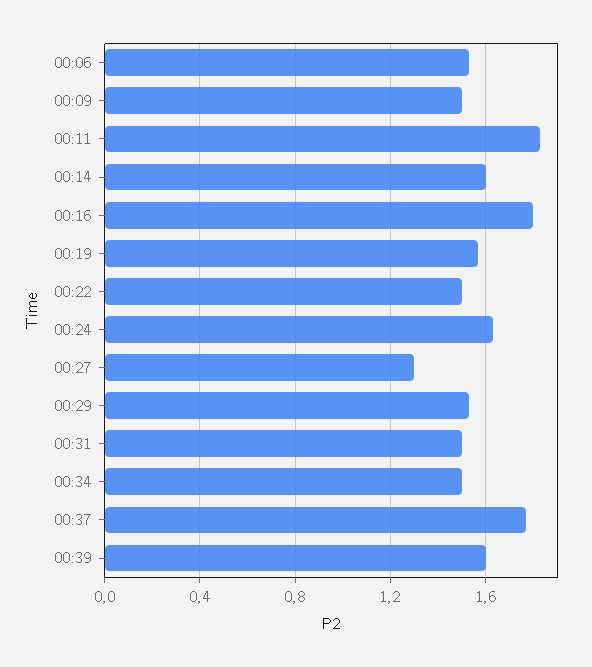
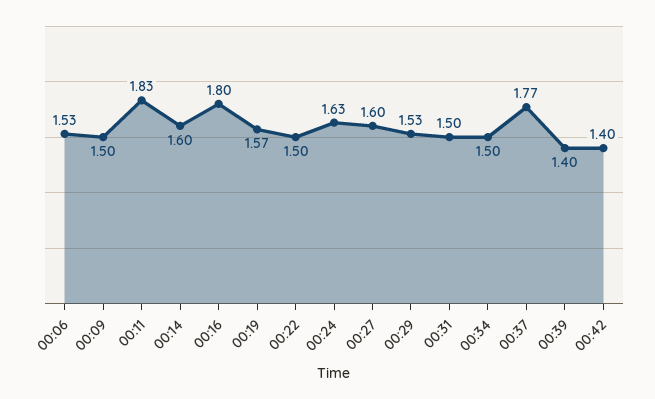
00:27: 1.3 -> 1.6
00:39: 1.6 -> 1.4
00:42: none -> 1.4

